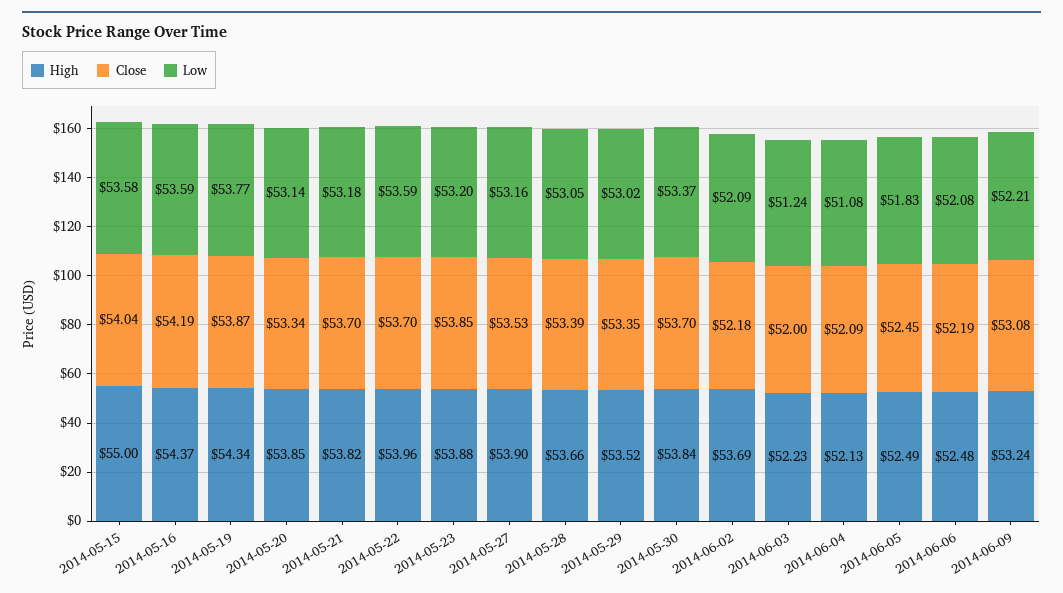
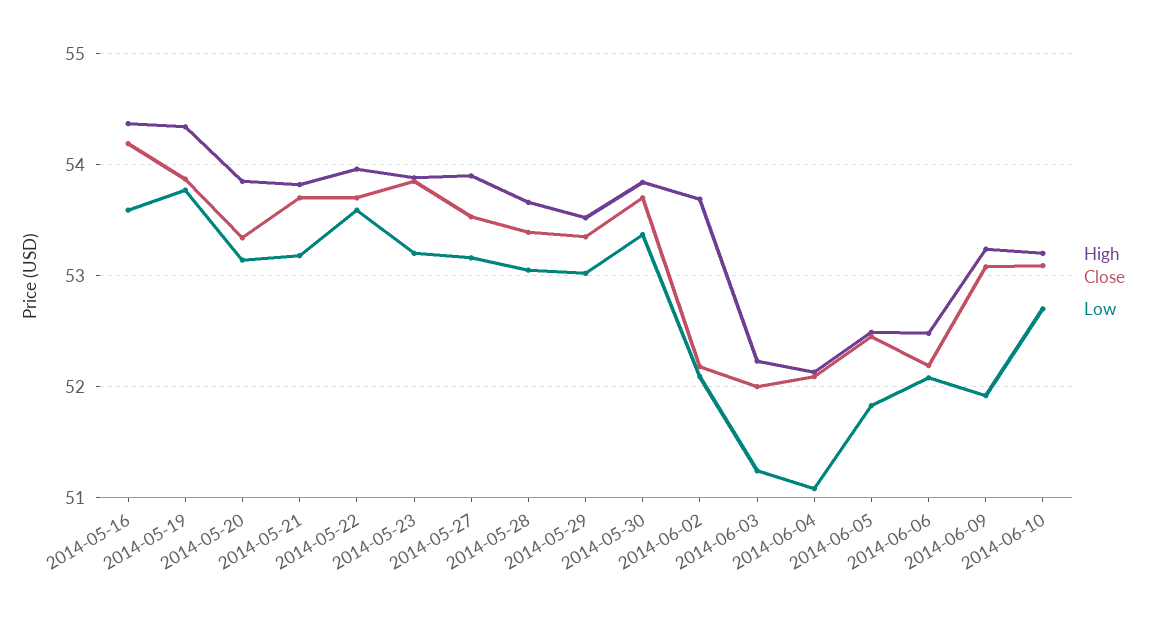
High, 2014-05-15: 55 -> none
Close, 2014-05-15: 54.04 -> none
Low, 2014-05-15: 53.58 -> none
Low, 2014-06-09: 52.21 -> 51.9
High, 2014-06-10: none -> 53.2
Close, 2014-06-10: none -> 53.1
Low, 2014-06-10: none -> 52.7

